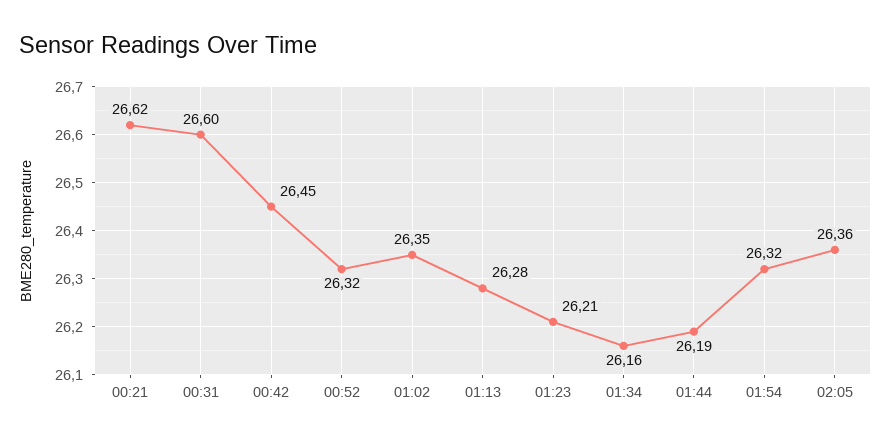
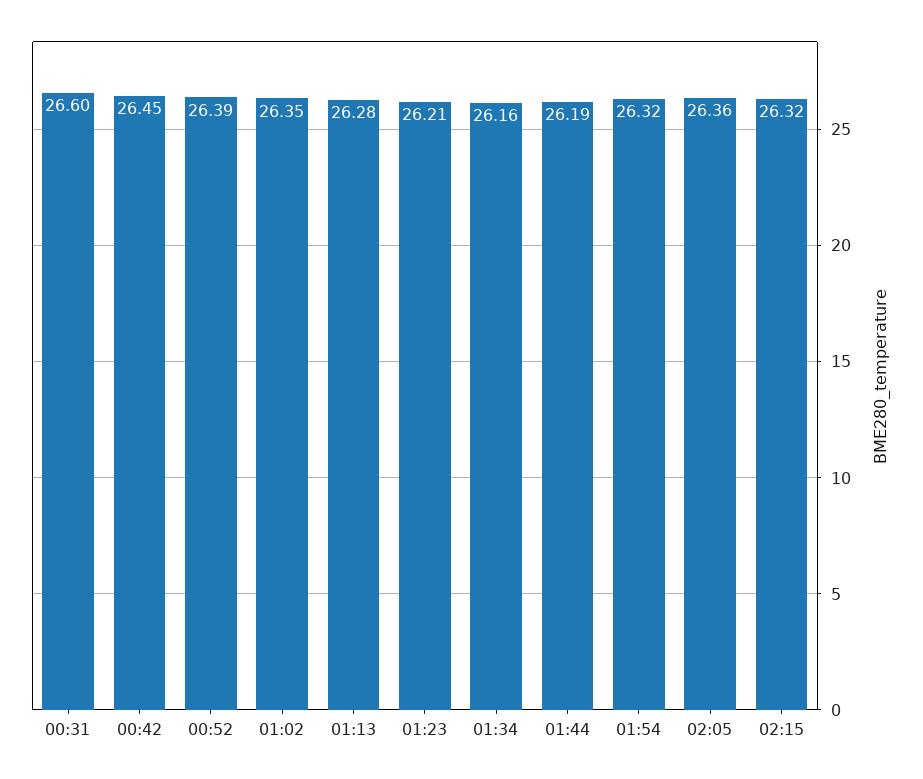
00:21: 26.62 -> none
00:52: 26.32 -> 26.39
02:15: none -> 26.32

